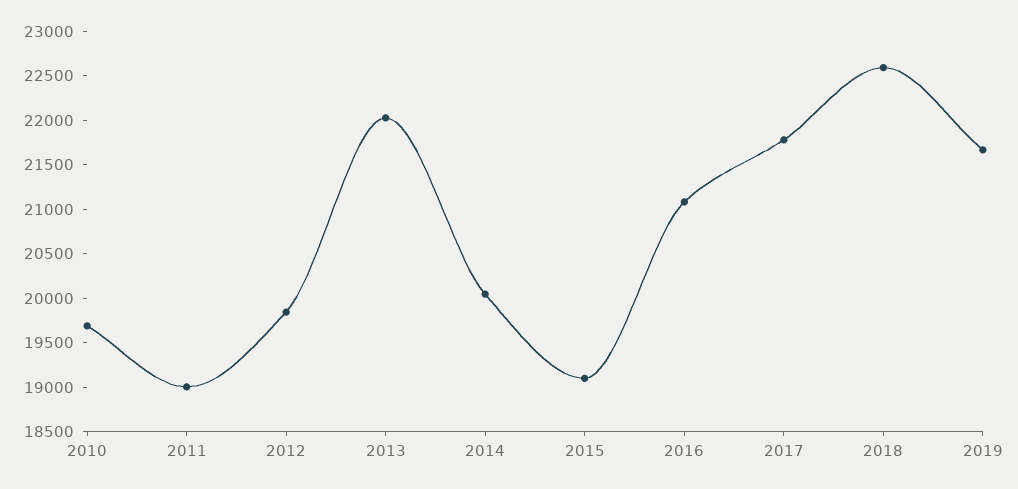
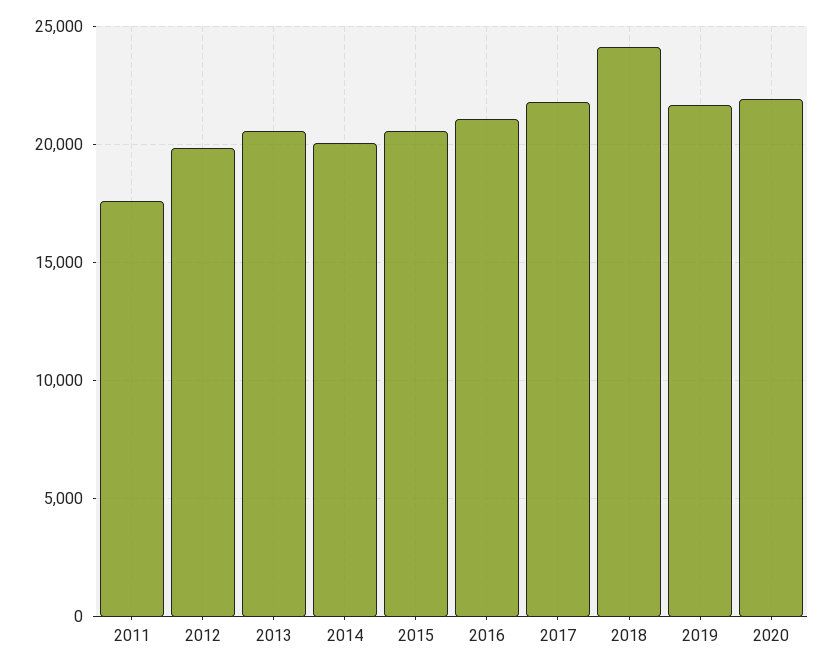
2010: 19700 -> none
2011: 19000 -> 17500
2013: 22000 -> 20500
2015: 19100 -> 20500
2018: 22600 -> 24000
2020: none -> 22000

